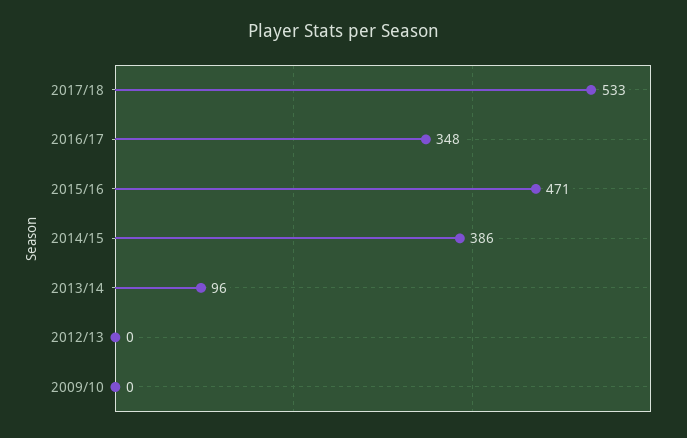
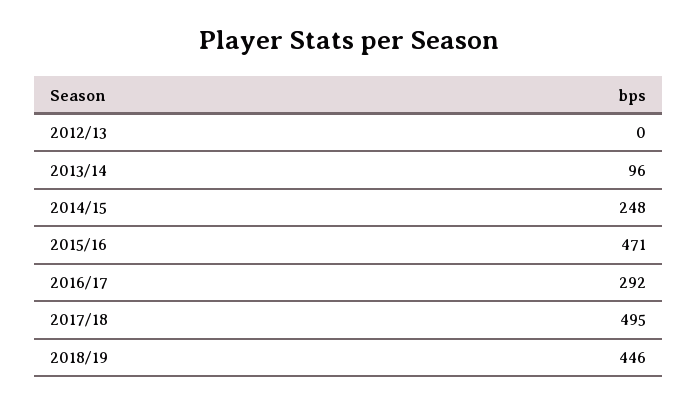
2017/18: 533 -> 495
2016/17: 348 -> 292
2014/15: 386 -> 248
2009/10: 0 -> none
2018/19: none -> 446

